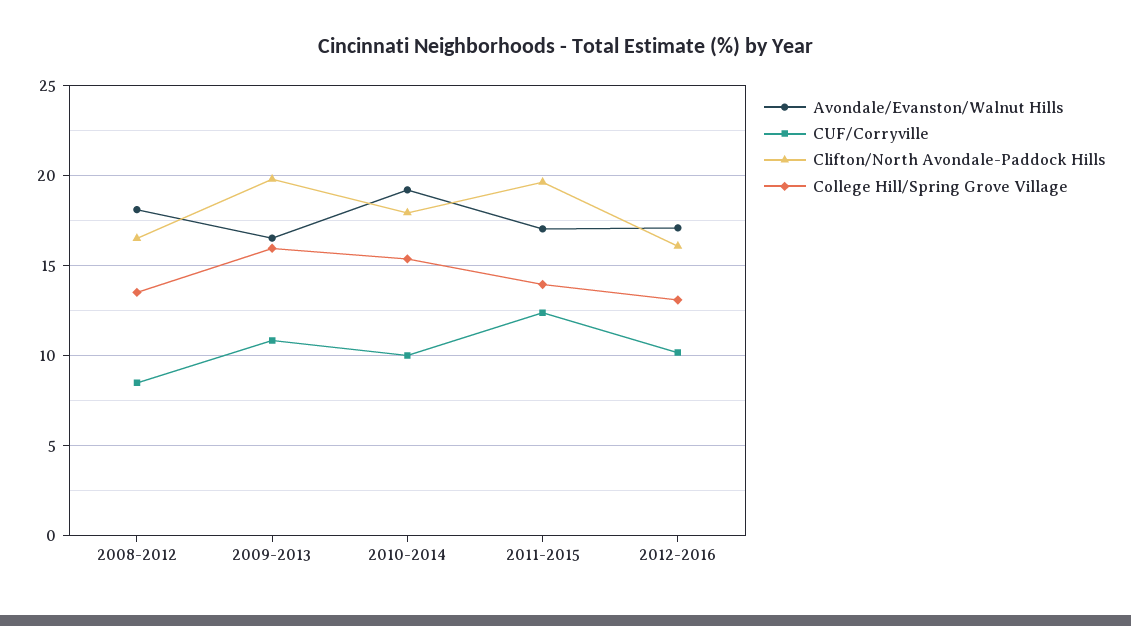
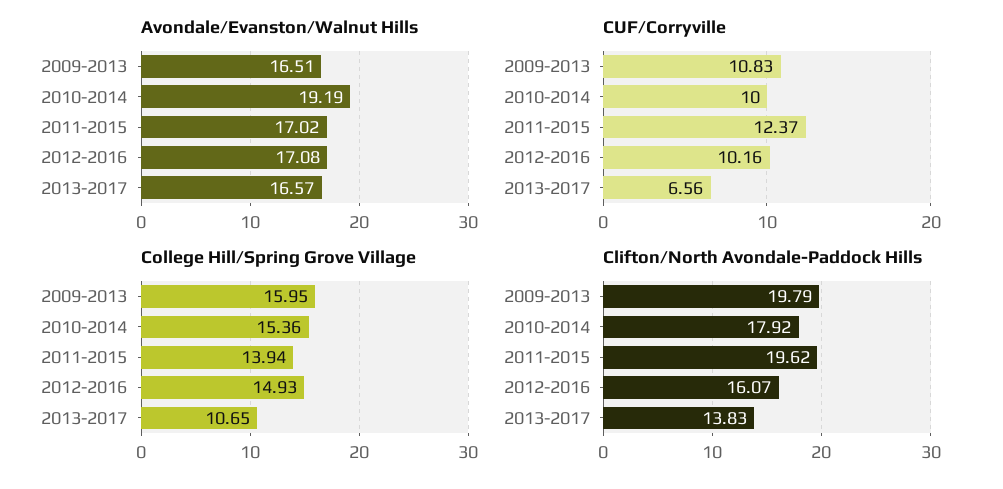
Avondale/Evanston/Walnut Hills, 2008-2012: 18 -> none
CUF/Corryville, 2008-2012: 8.5 -> none
Clifton/North Avondale-Paddock Hills, 2008-2012: 16.5 -> none
College Hill/Spring Grove Village, 2008-2012: 13.5 -> none
College Hill/Spring Grove Village, 2012-2016: 13 -> 14.93
Avondale/Evanston/Walnut Hills, 2013-2017: none -> 16.57
CUF/Corryville, 2013-2017: none -> 6.56
College Hill/Spring Grove Village, 2013-2017: none -> 10.65
Clifton/North Avondale-Paddock Hills, 2013-2017: none -> 13.83

